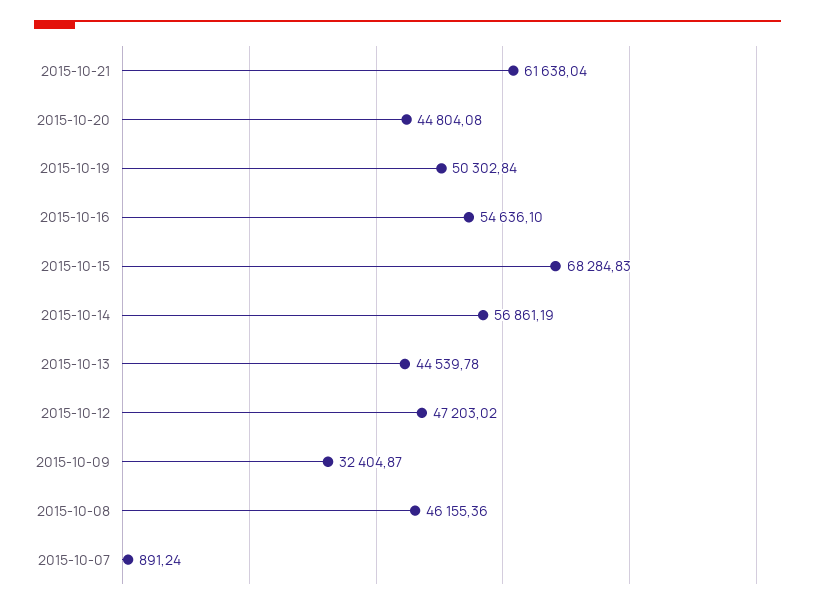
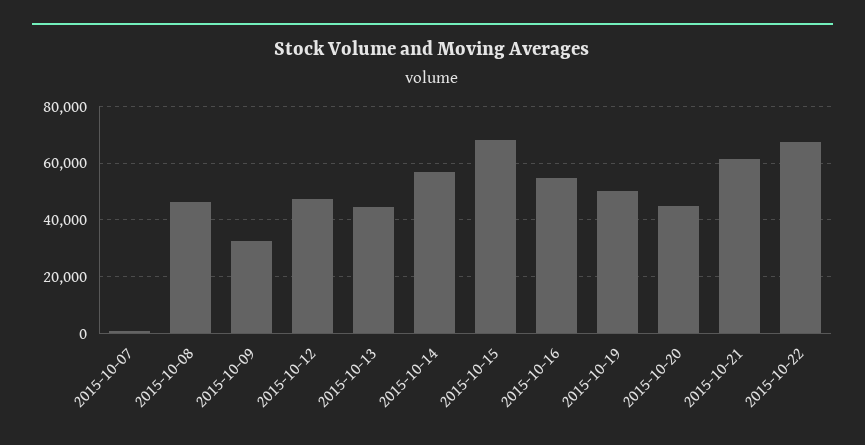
2015-10-22: none -> 67500

